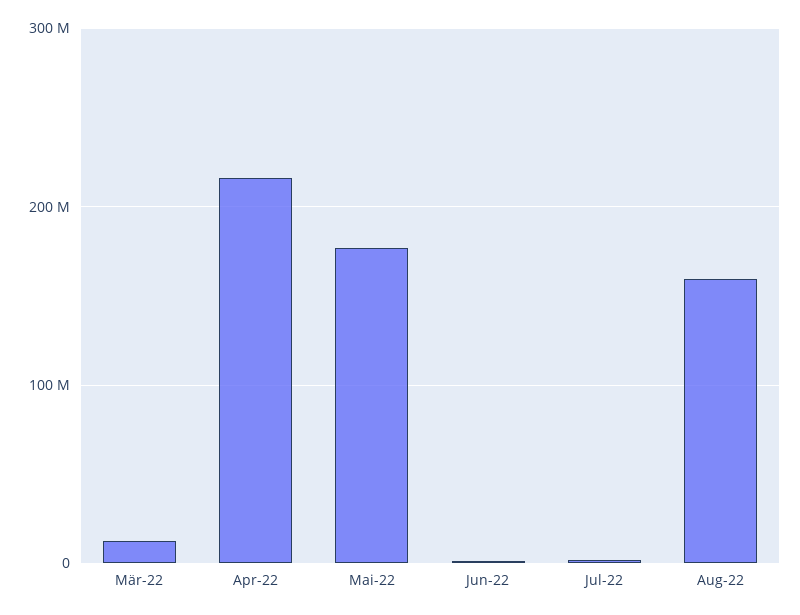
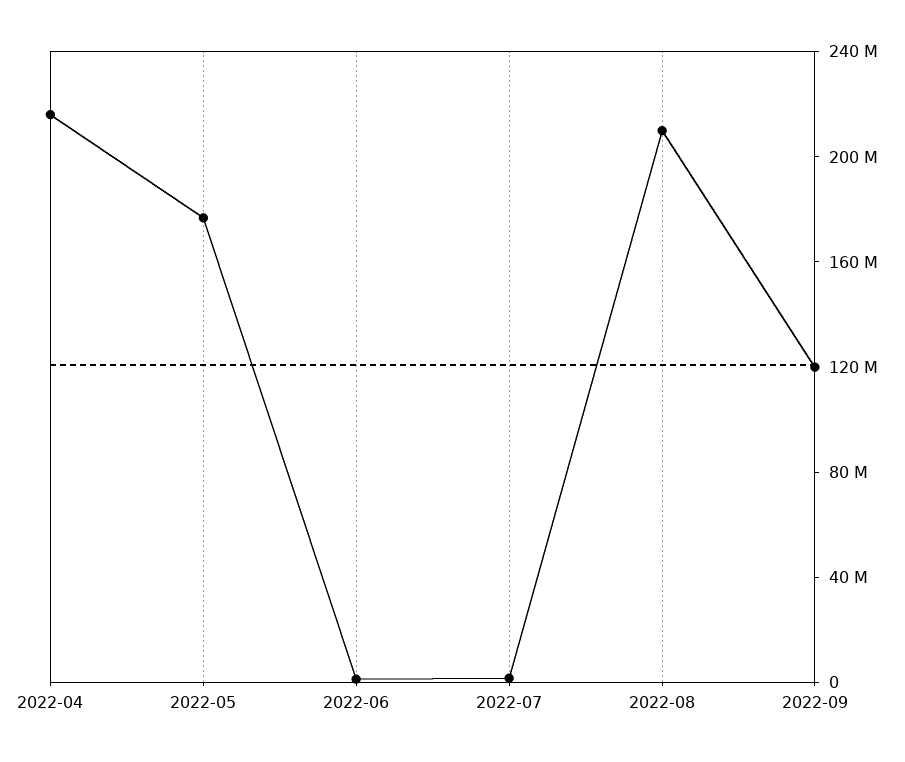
Mär-22: 10000000 -> none
Aug-22: 160000000 -> 210000000
2022-09: none -> 120000000

